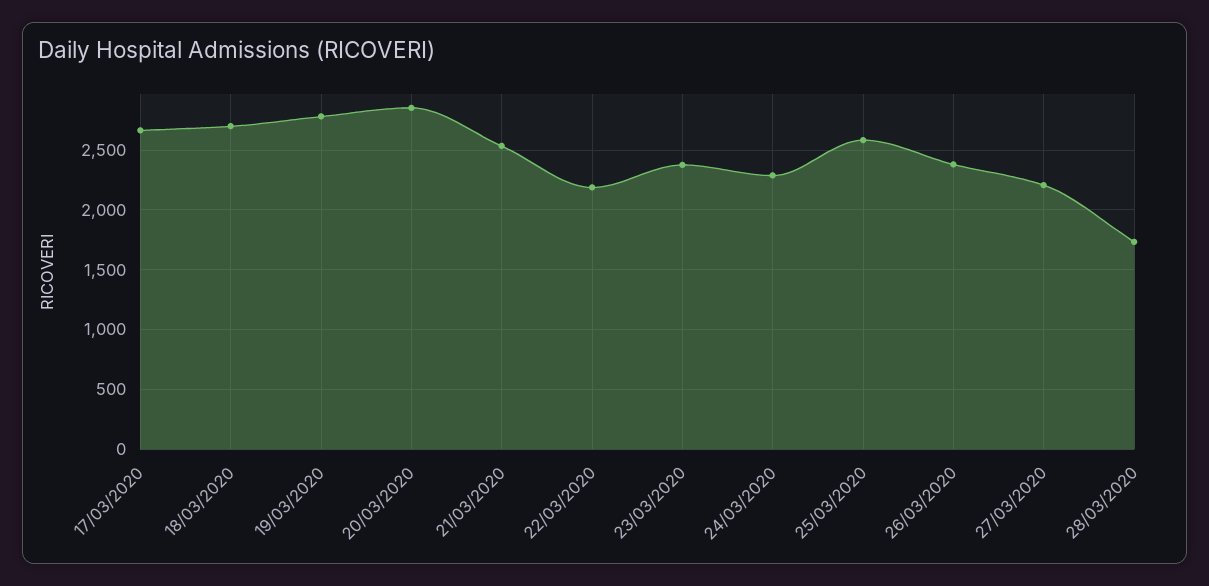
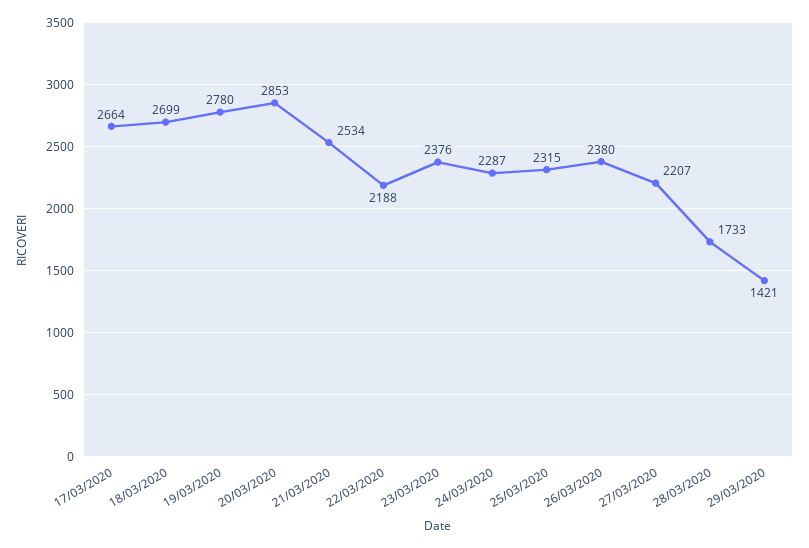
25/03/2020: 2600 -> 2315
29/03/2020: none -> 1421

